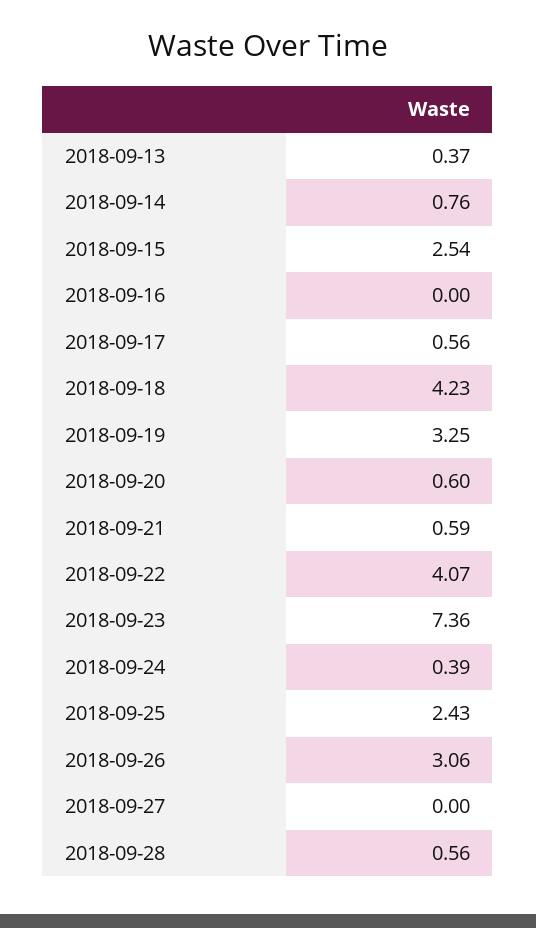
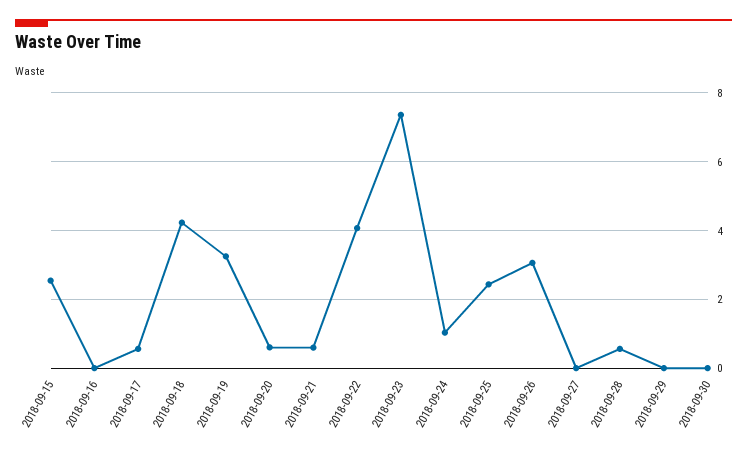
2018-09-13: 0.37 -> none
2018-09-14: 0.76 -> none
2018-09-24: 0.39 -> 1
2018-09-29: none -> 0
2018-09-30: none -> 0

